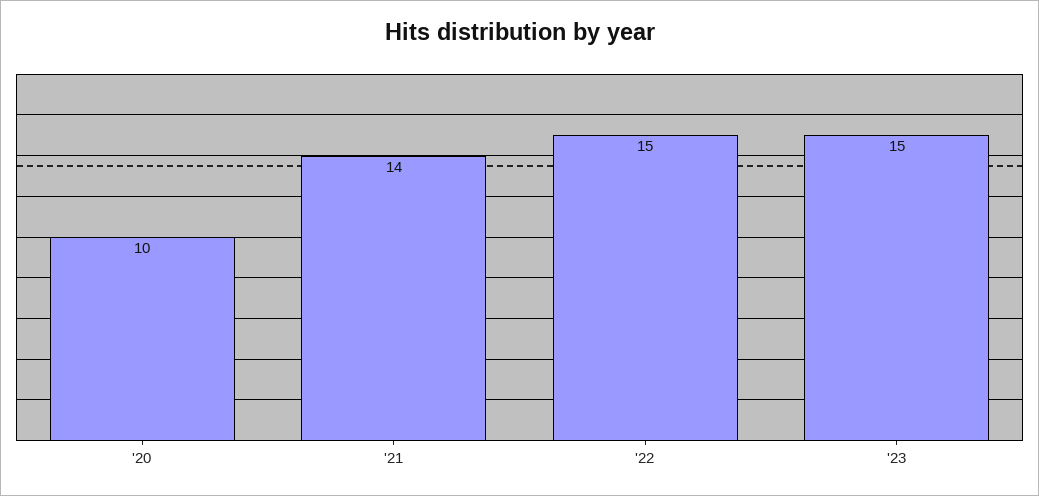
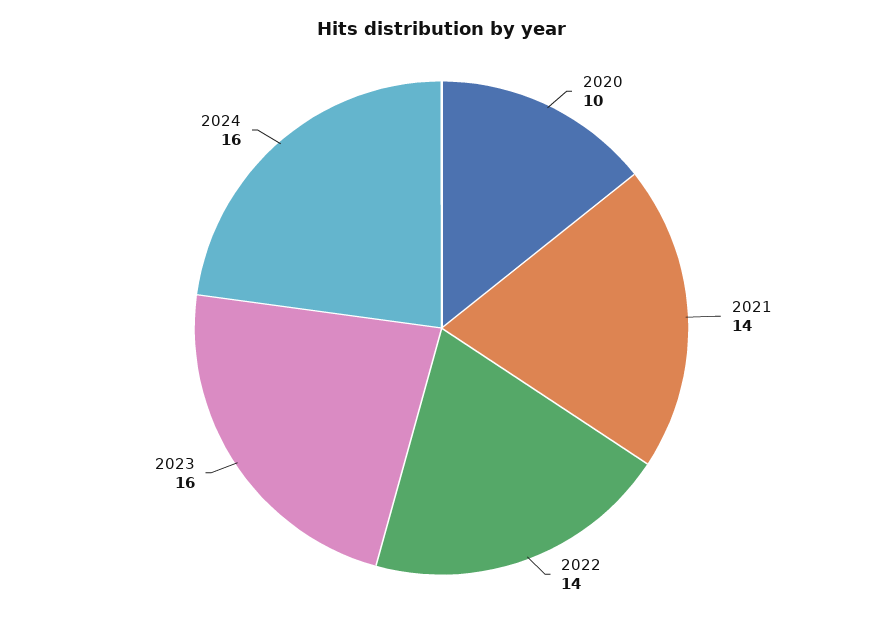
'22: 15 -> 14
'23: 15 -> 16
2024: none -> 16

